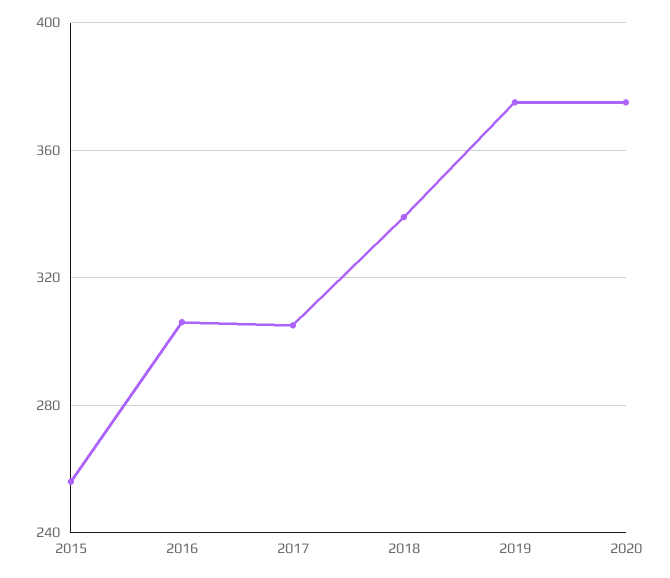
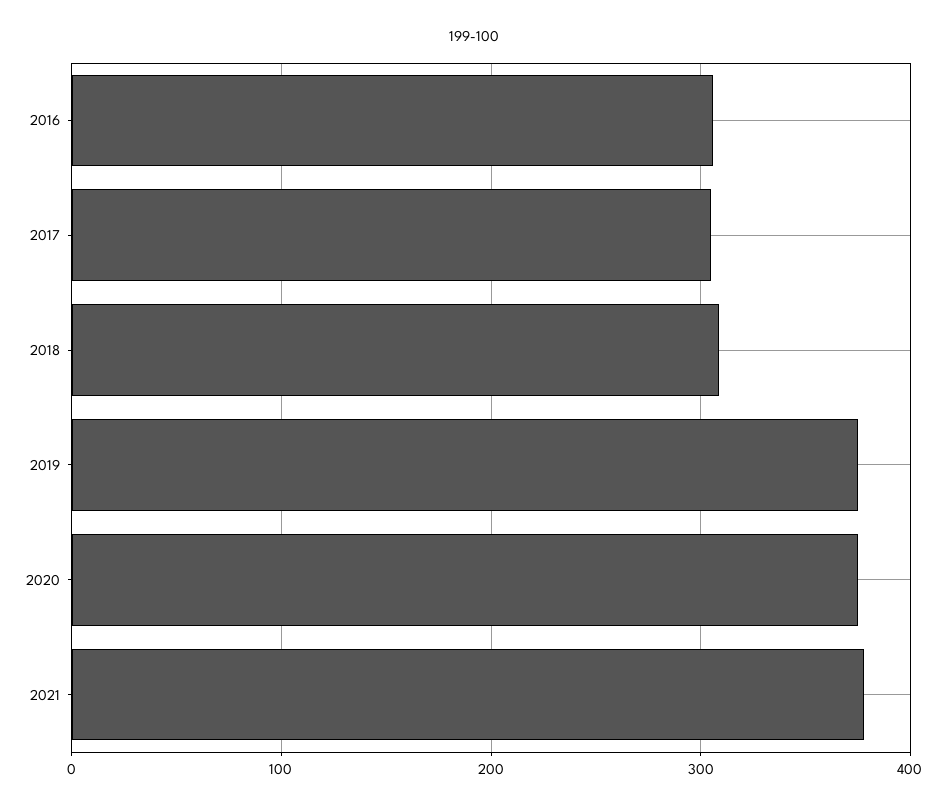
2015: 255 -> none
2018: 340 -> 310
2021: none -> 380

